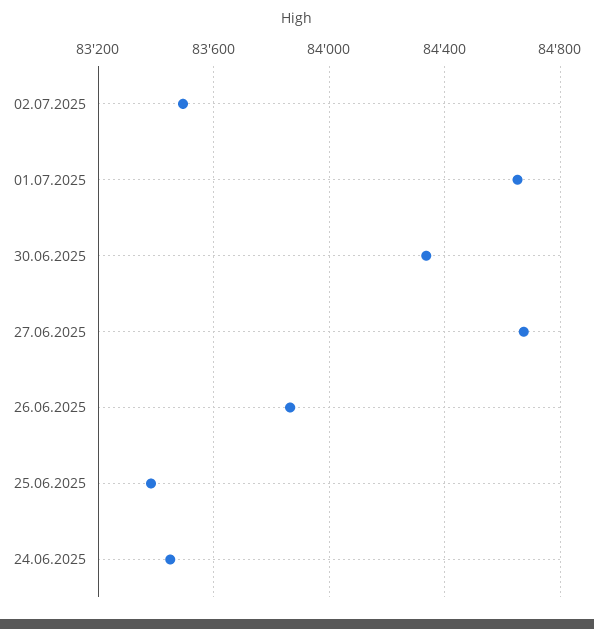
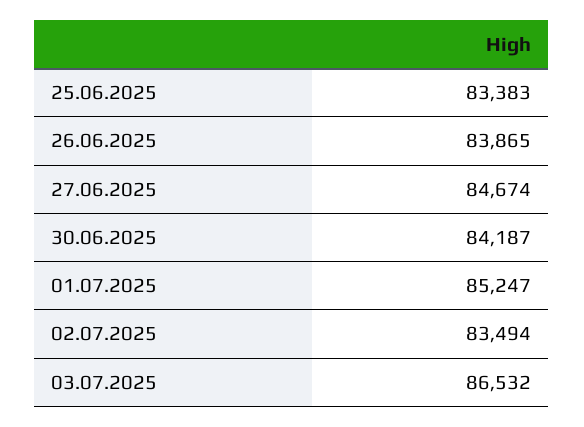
01.07.2025: 84650 -> 85247
30.06.2025: 84350 -> 84187
24.06.2025: 83450 -> none
03.07.2025: none -> 86532

